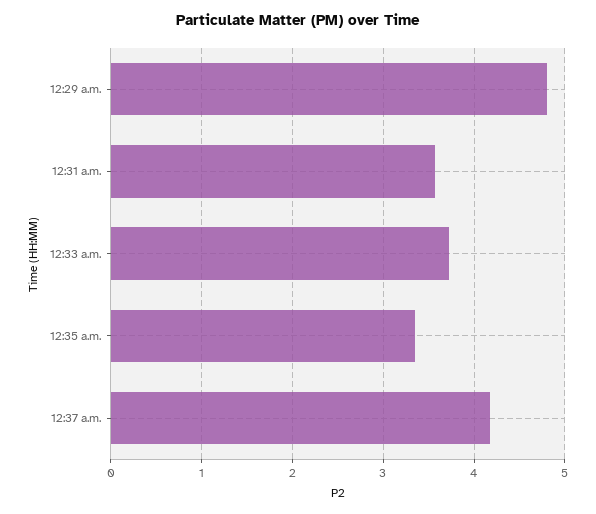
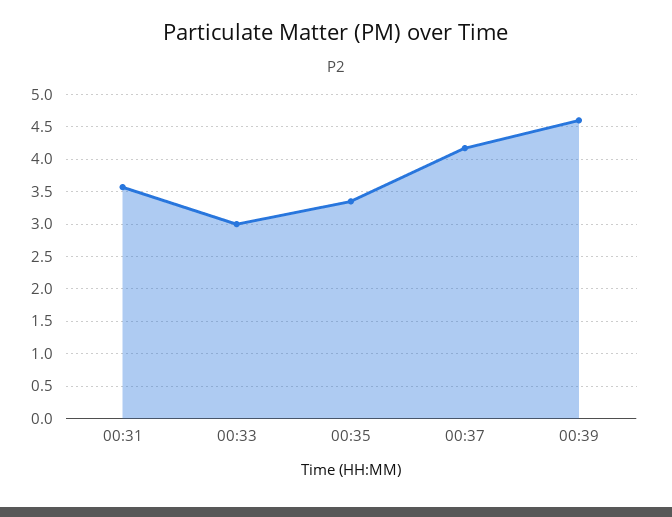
12:29 a.m.: 4.8 -> none
12:33 a.m.: 3.7 -> 3
00:39: none -> 4.6

